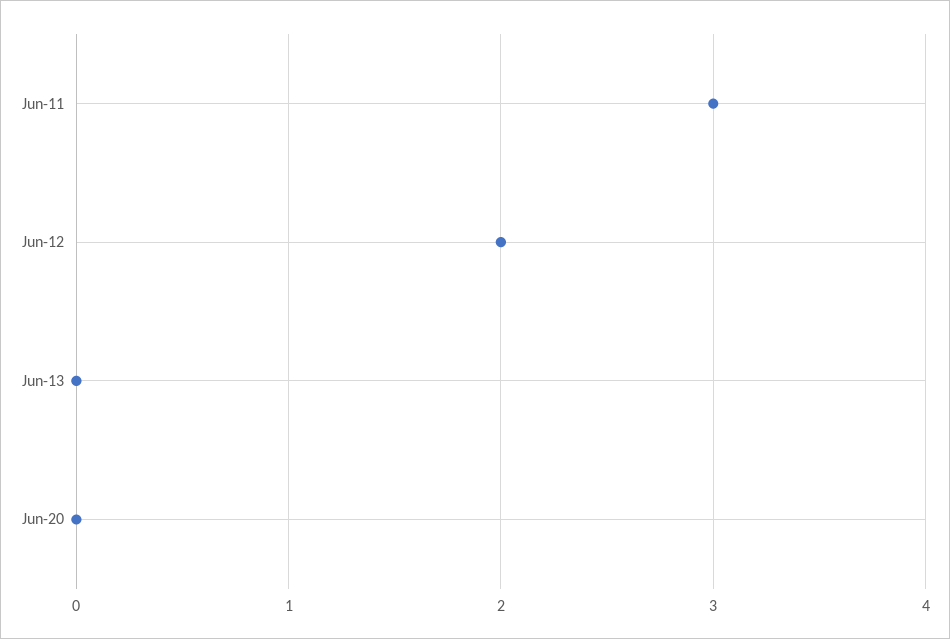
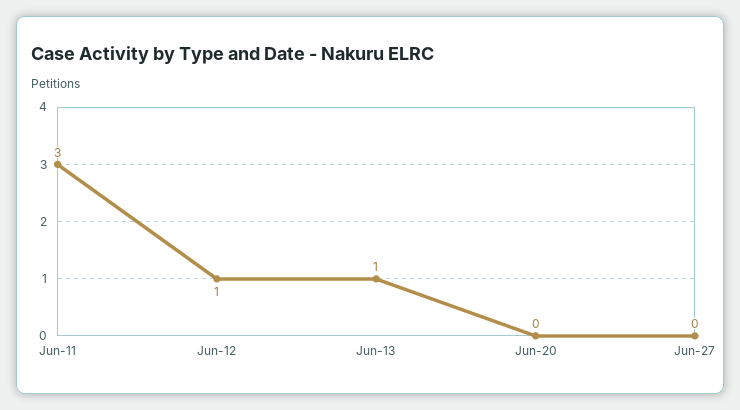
Jun-12: 2 -> 1
Jun-13: 0 -> 1
Jun-27: none -> 0

